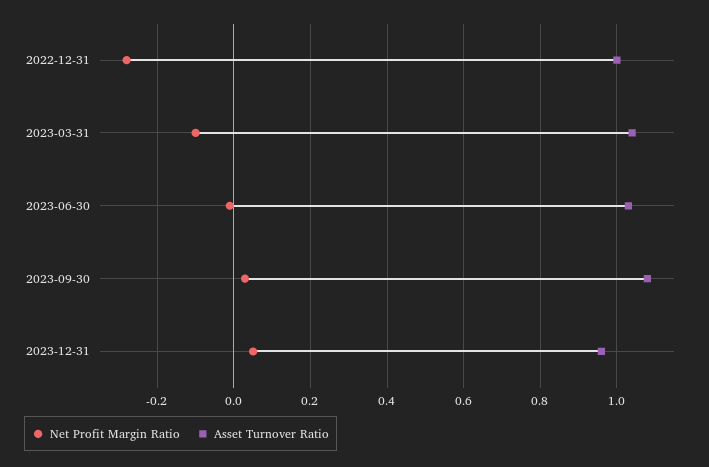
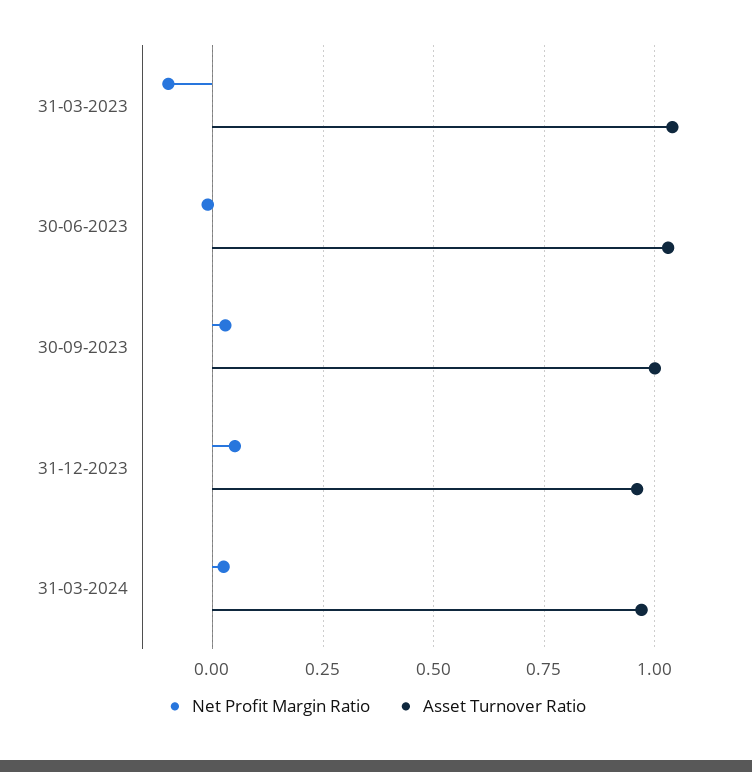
Net Profit Margin Ratio, 2022-12-31: -0.28 -> none
Asset Turnover Ratio, 2022-12-31: 1 -> none
Asset Turnover Ratio, 2023-09-30: 1.08 -> 1
Net Profit Margin Ratio, 31-03-2024: none -> 0.025
Asset Turnover Ratio, 31-03-2024: none -> 0.975

